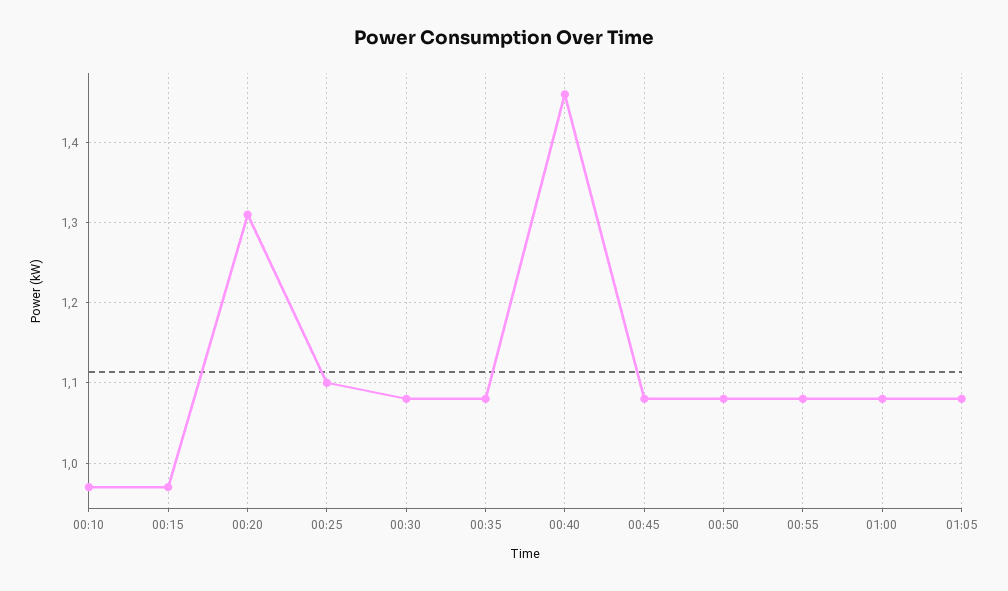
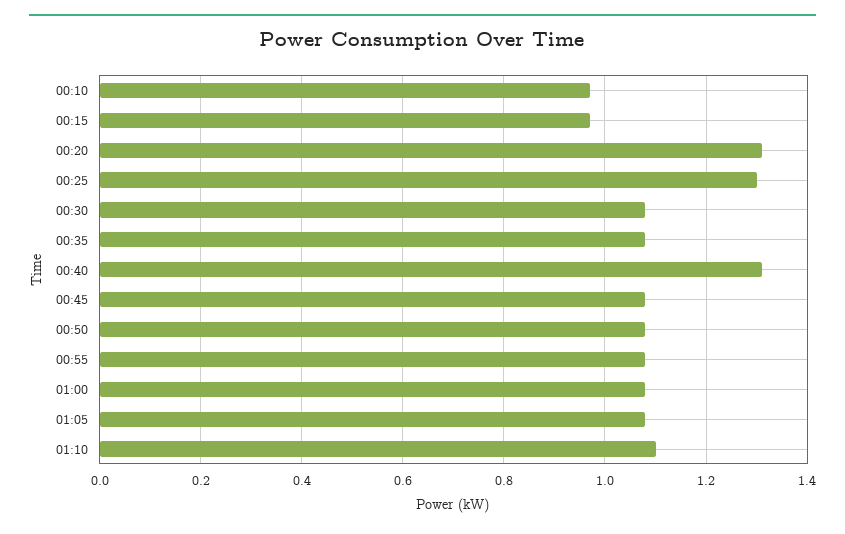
00:25: 1.1 -> 1.3
00:40: 1.46 -> 1.3
01:10: none -> 1.1

